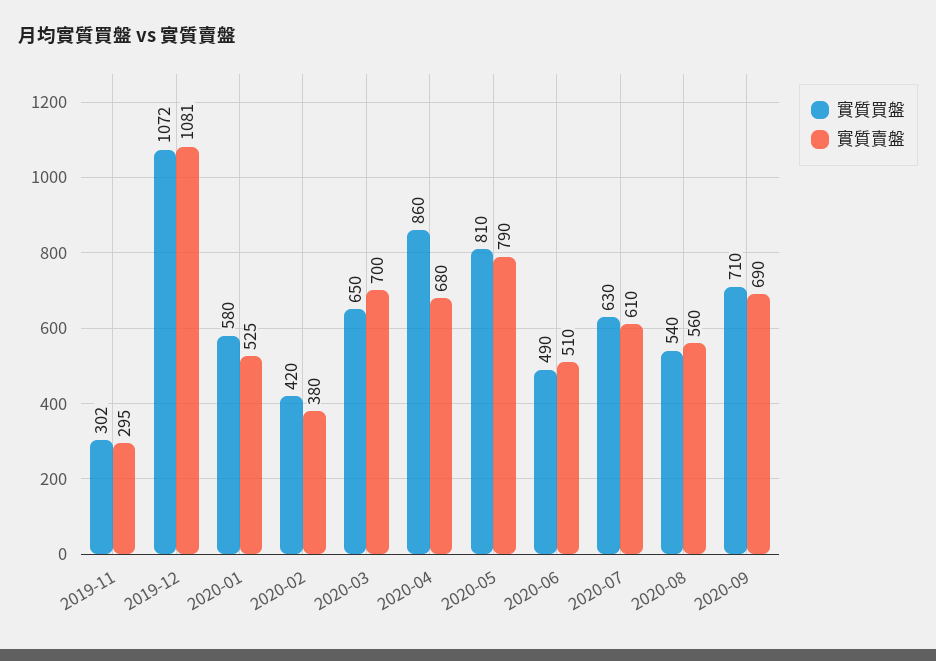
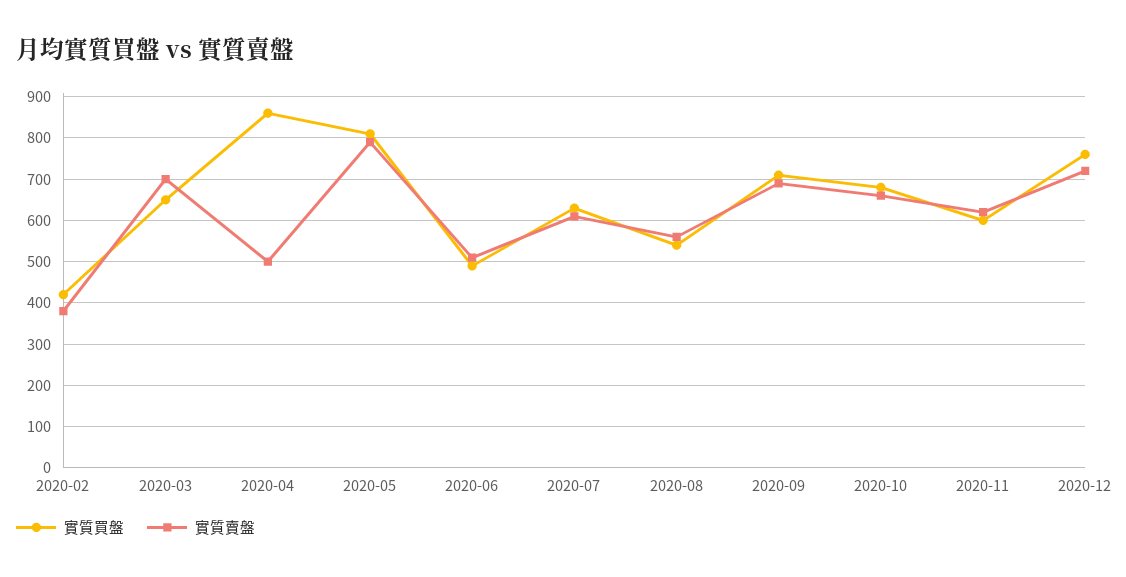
實質買盤, 2019-11: 302 -> none
實質賣盤, 2019-11: 295 -> none
實質買盤, 2019-12: 1072 -> none
實質賣盤, 2019-12: 1081 -> none
實質買盤, 2020-01: 580 -> none
實質賣盤, 2020-01: 525 -> none
實質賣盤, 2020-04: 680 -> 500
實質買盤, 2020-10: none -> 680
實質賣盤, 2020-10: none -> 660
實質買盤, 2020-11: none -> 600
實質賣盤, 2020-11: none -> 620
實質買盤, 2020-12: none -> 760
實質賣盤, 2020-12: none -> 720

